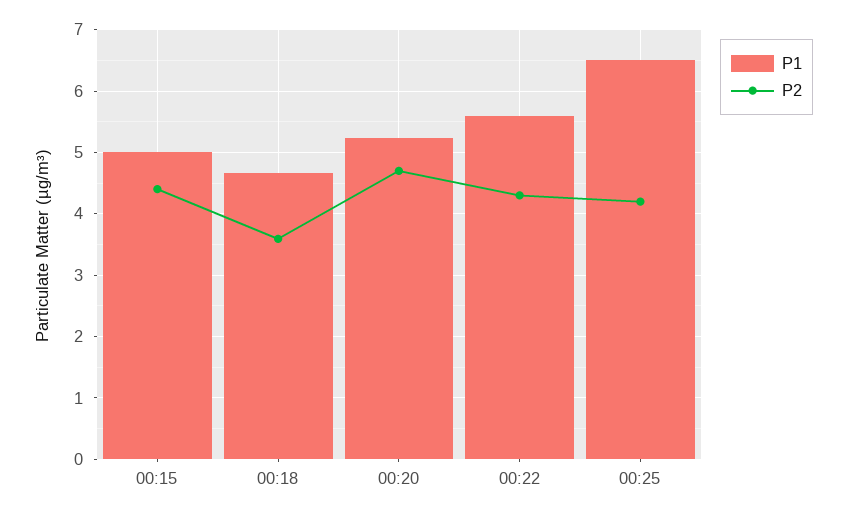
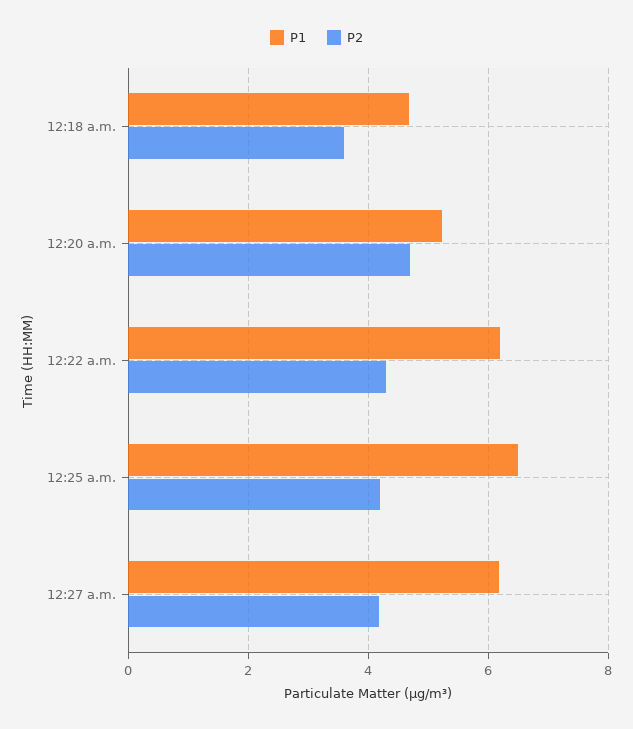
P1, 00:15: 5 -> none
P2, 00:15: 4.4 -> none
P1, 00:22: 5.6 -> 6.2
P1, 12:27 a.m.: none -> 6.2
P2, 12:27 a.m.: none -> 4.2

